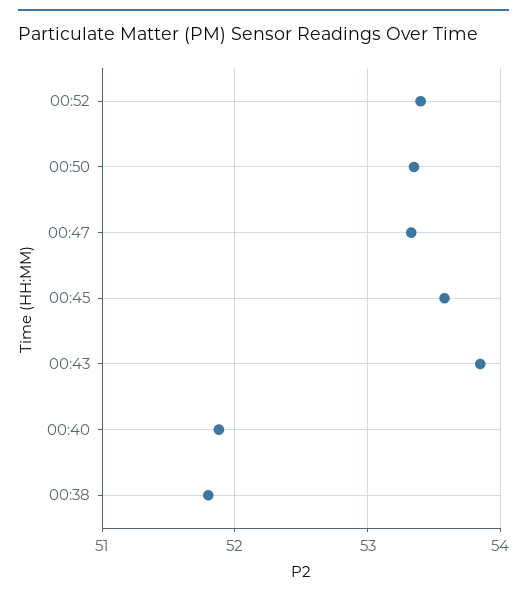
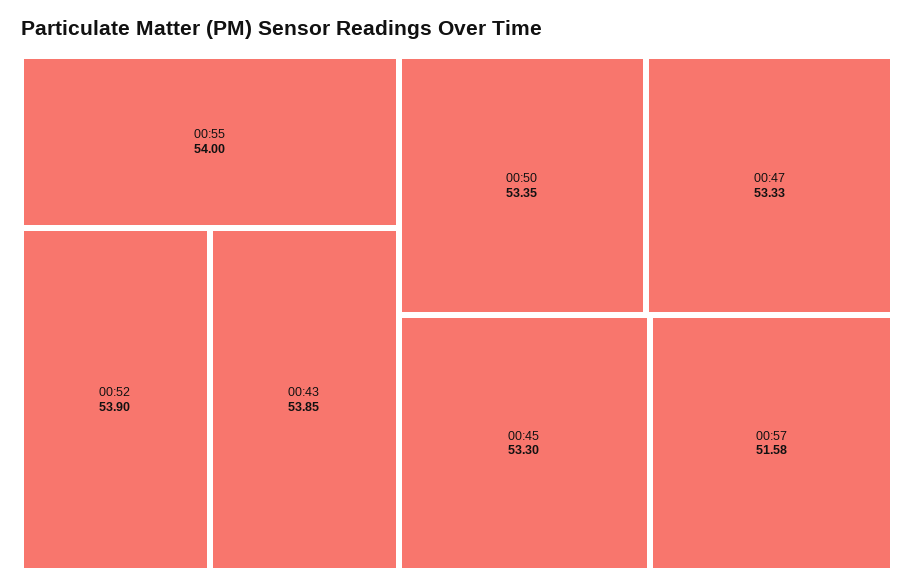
00:52: 53.4 -> 53.9
00:45: 53.6 -> 53.3
00:40: 51.9 -> none
00:38: 51.8 -> none
00:55: none -> 54
00:57: none -> 51.58

